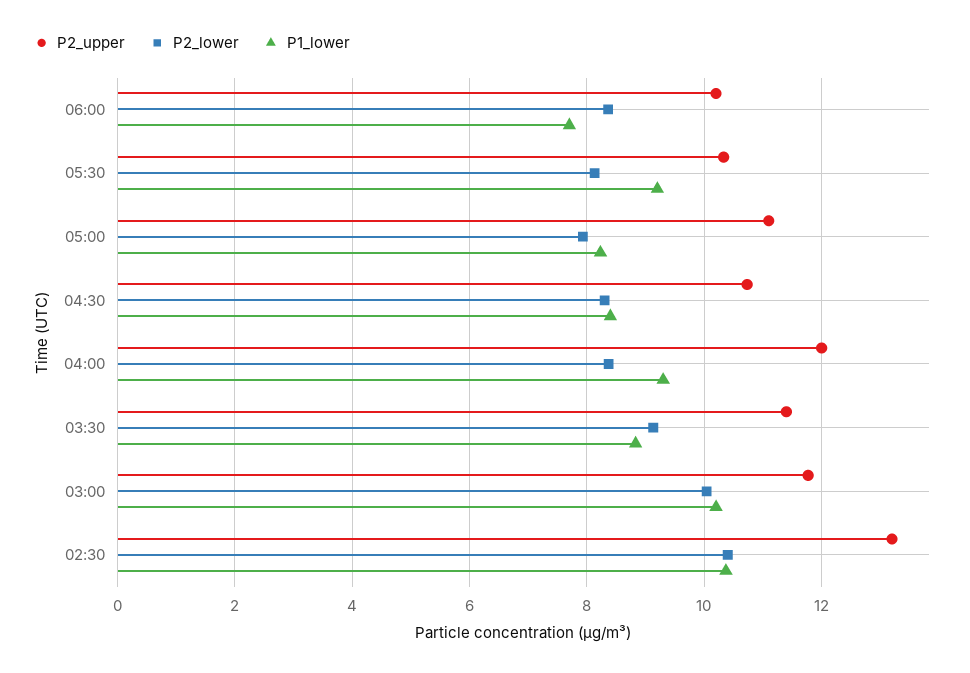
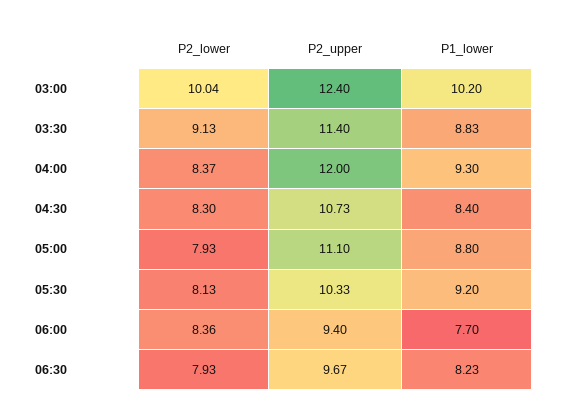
P2_upper, 06:00: 10.2 -> 9.4
P1_lower, 05:00: 8.2 -> 8.8
P2_upper, 03:00: 11.8 -> 12.4
P2_upper, 02:30: 13.2 -> none
P2_lower, 02:30: 10.4 -> none
P1_lower, 02:30: 10.4 -> none
P2_lower, 06:30: none -> 7.93
P2_upper, 06:30: none -> 9.67
P1_lower, 06:30: none -> 8.23

